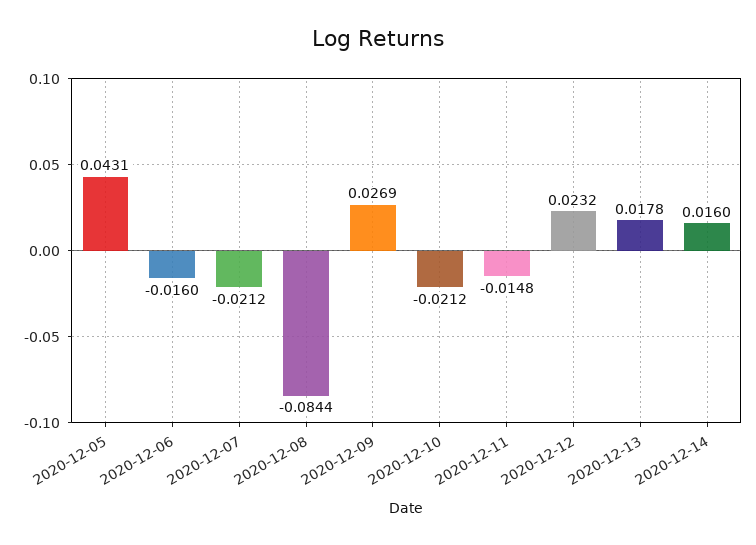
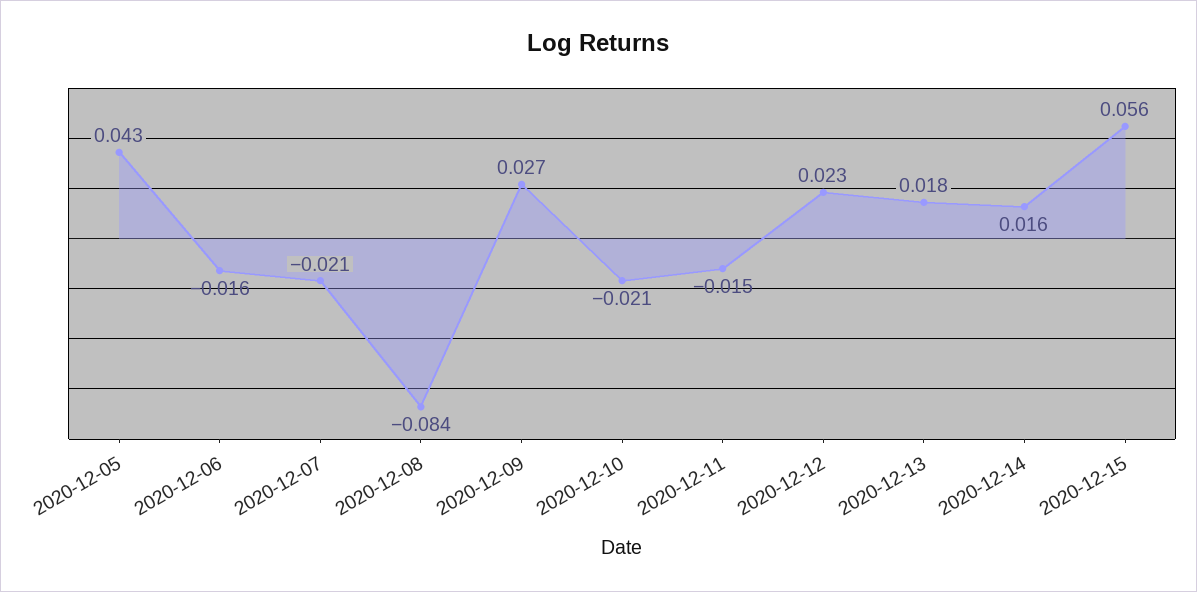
2020-12-15: none -> 0.056

